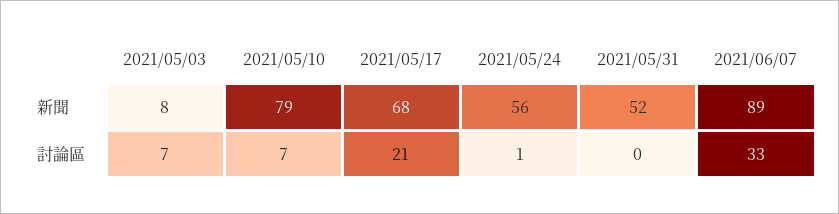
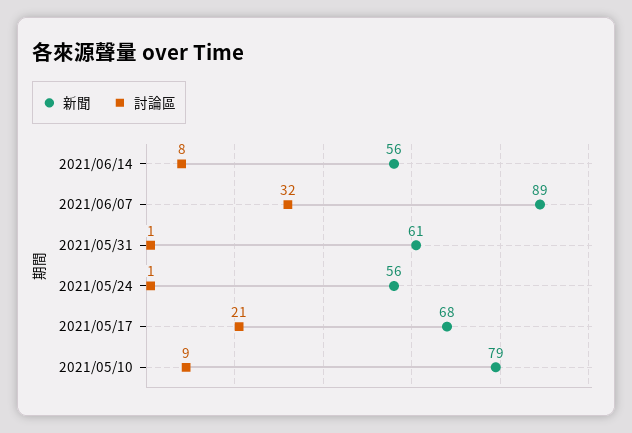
新聞, 2021/05/03: 8 -> none
新聞, 2021/05/31: 52 -> 61
討論區, 2021/05/03: 7 -> none
討論區, 2021/05/10: 7 -> 9
討論區, 2021/05/31: 0 -> 1
討論區, 2021/06/07: 33 -> 32
新聞, 2021/06/14: none -> 56
討論區, 2021/06/14: none -> 8

